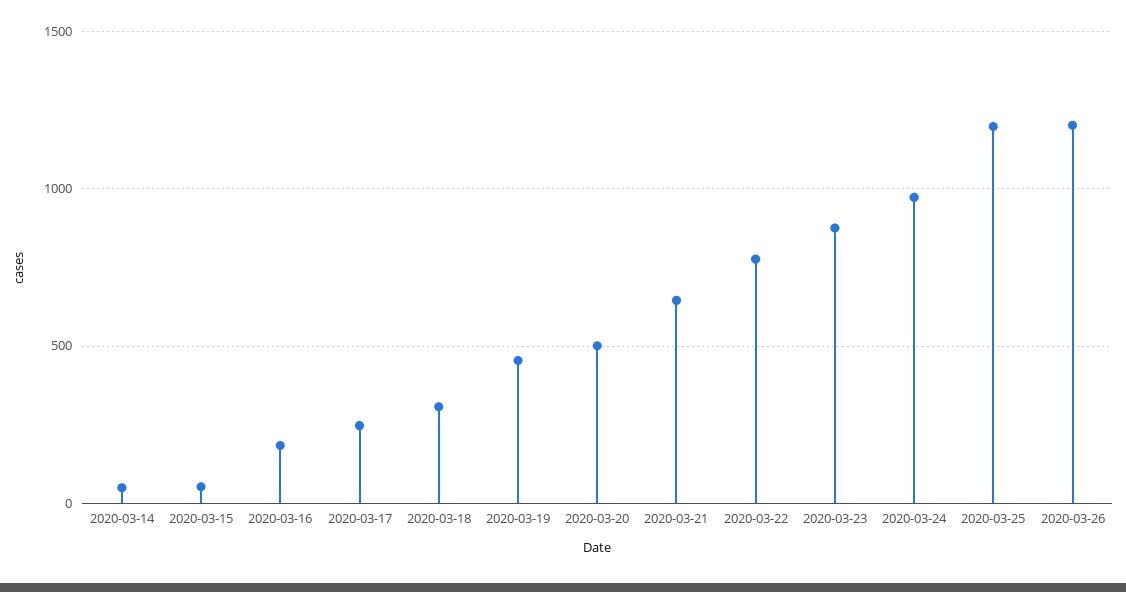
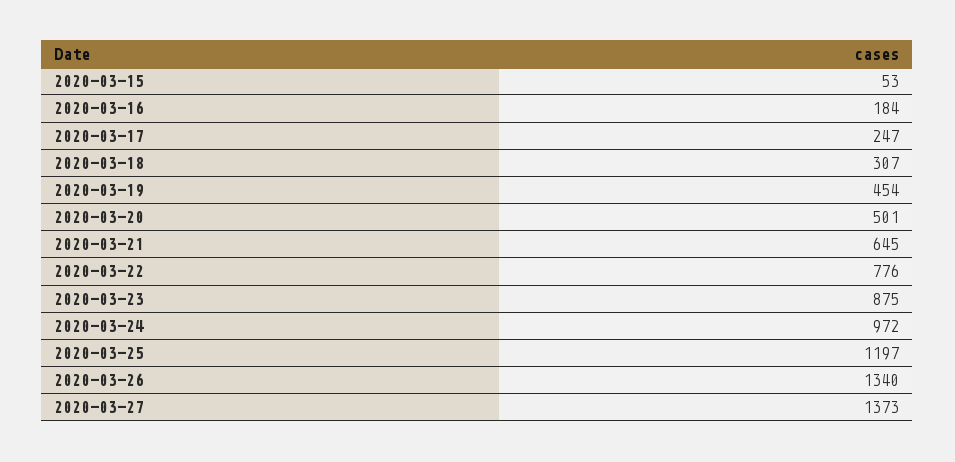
2020-03-14: 50 -> none
2020-03-26: 1200 -> 1340
2020-03-27: none -> 1373

